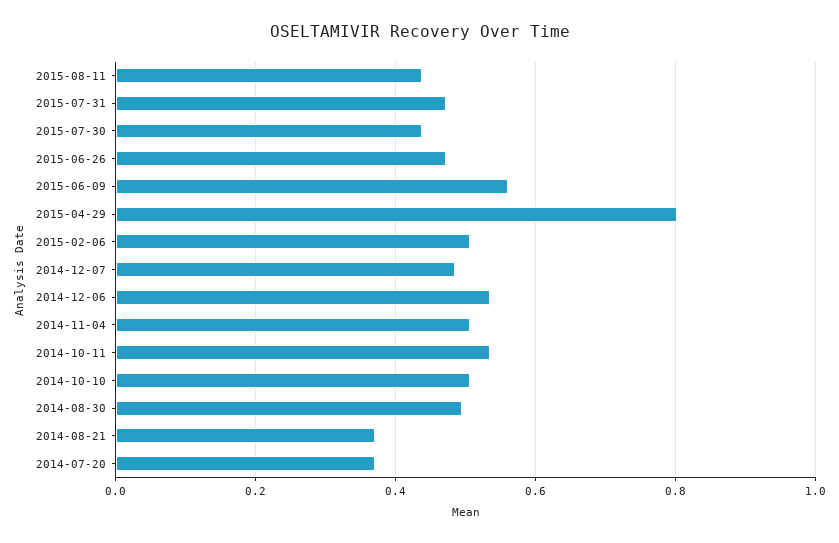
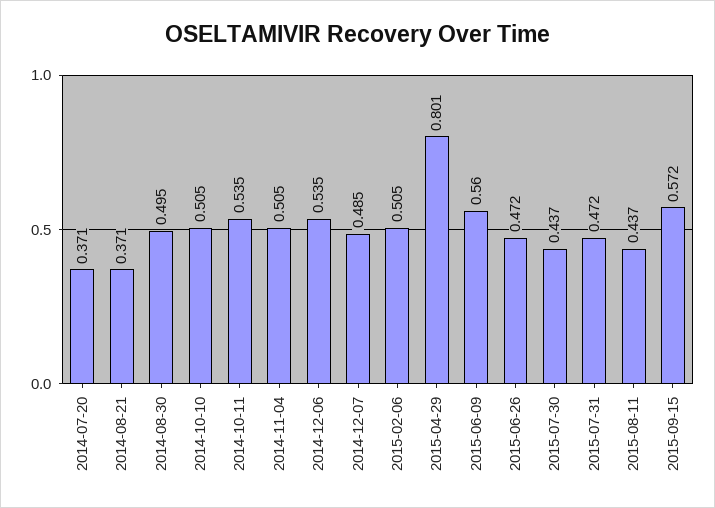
2015-09-15: none -> 0.572

